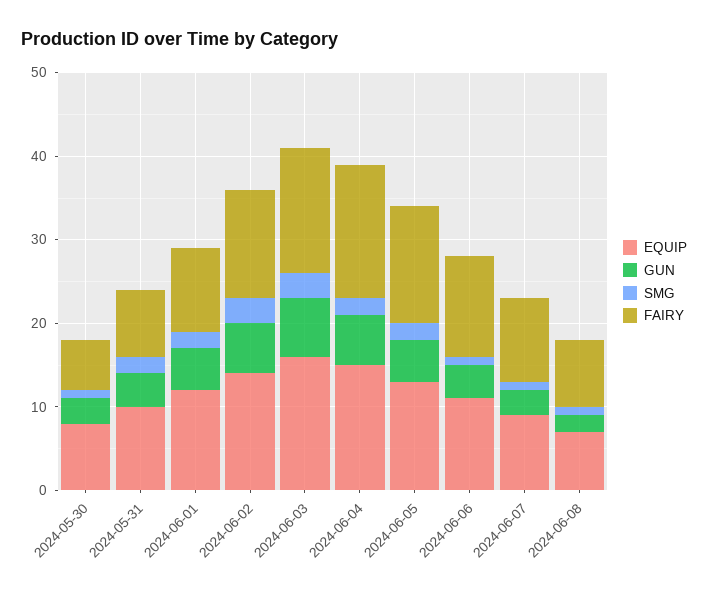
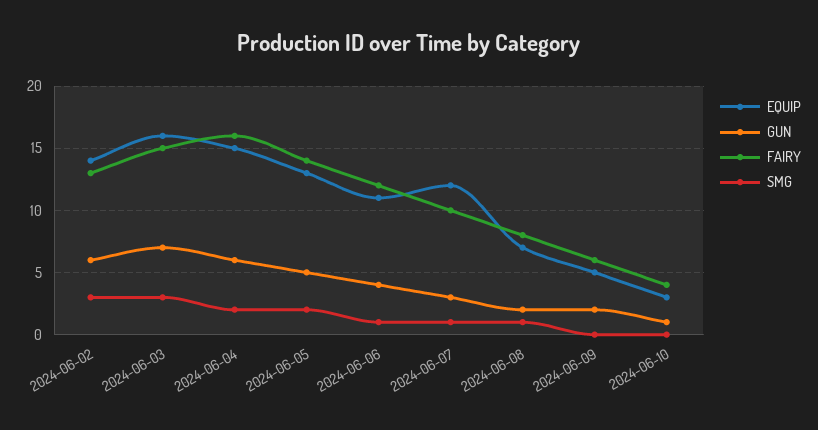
EQUIP, 2024-05-30: 8 -> none
GUN, 2024-05-30: 3 -> none
SMG, 2024-05-30: 1 -> none
FAIRY, 2024-05-30: 6 -> none
EQUIP, 2024-05-31: 10 -> none
GUN, 2024-05-31: 4 -> none
SMG, 2024-05-31: 2 -> none
FAIRY, 2024-05-31: 8 -> none
EQUIP, 2024-06-01: 12 -> none
GUN, 2024-06-01: 5 -> none
SMG, 2024-06-01: 2 -> none
FAIRY, 2024-06-01: 10 -> none
EQUIP, 2024-06-07: 9 -> 12
EQUIP, 2024-06-09: none -> 5
GUN, 2024-06-09: none -> 2
FAIRY, 2024-06-09: none -> 6
SMG, 2024-06-09: none -> 0
EQUIP, 2024-06-10: none -> 3
GUN, 2024-06-10: none -> 1
FAIRY, 2024-06-10: none -> 4
SMG, 2024-06-10: none -> 0

